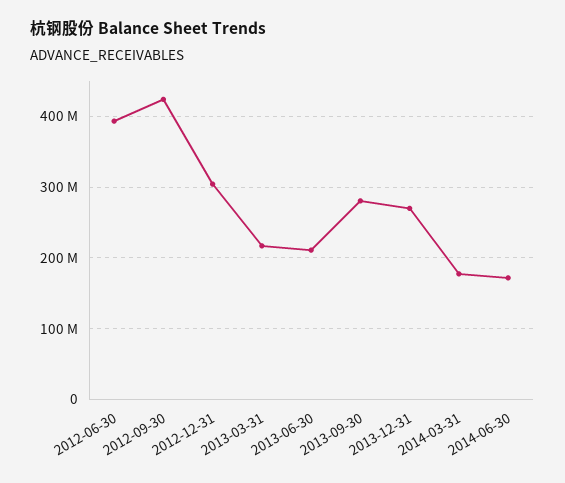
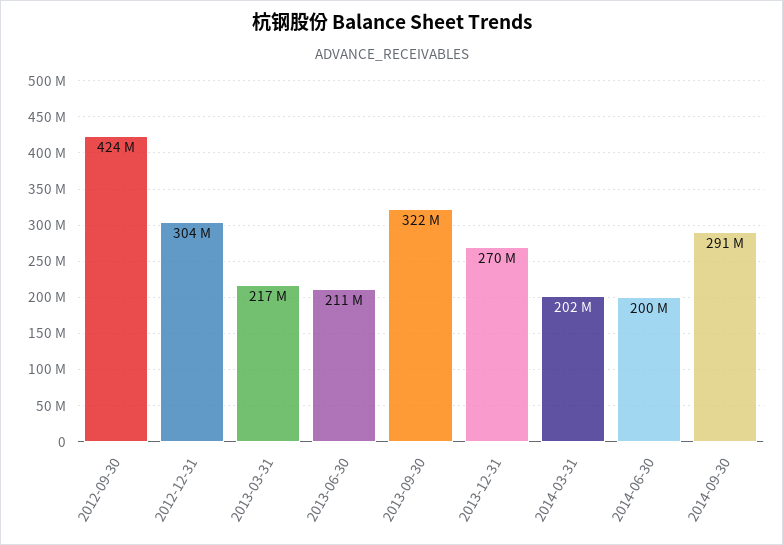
2012-06-30: 390000000 -> none
2013-09-30: 280000000 -> 322000000
2014-03-31: 180000000 -> 202000000
2014-06-30: 170000000 -> 200000000
2014-09-30: none -> 291000000

